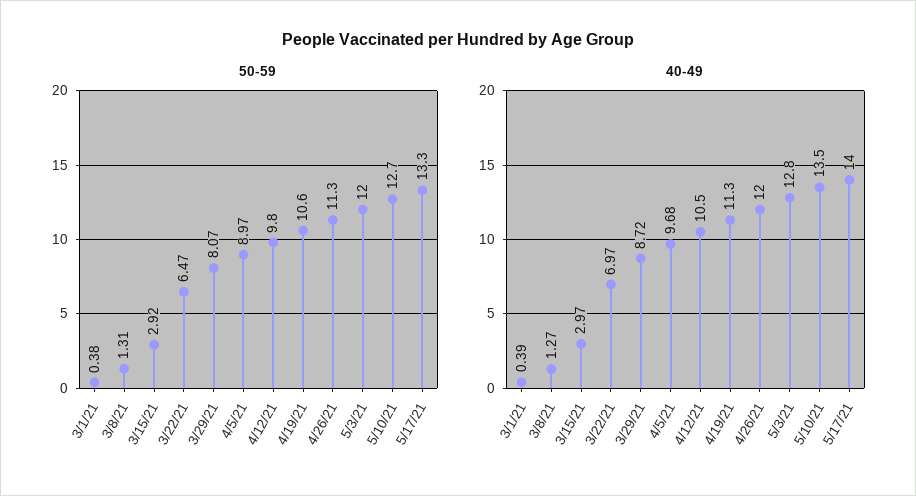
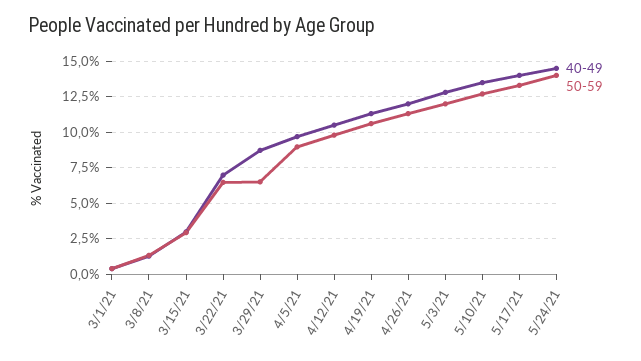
50-59, 3/29/21: 8.07 -> 6.5
40-49, 5/24/21: none -> 14.5
50-59, 5/24/21: none -> 14

